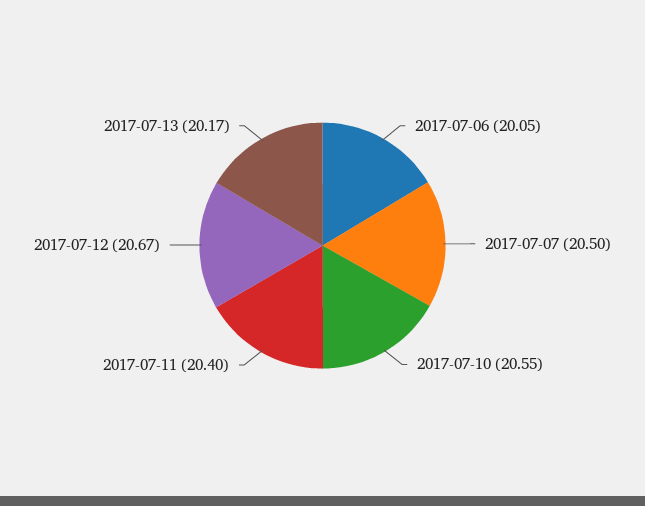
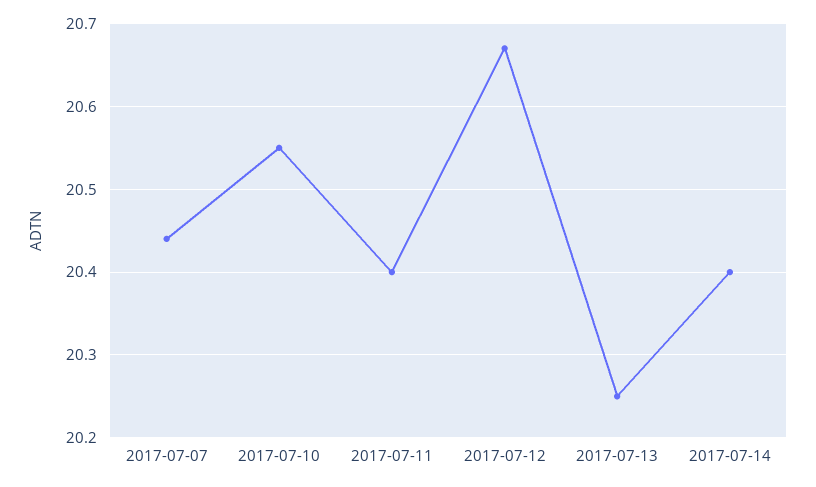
2017-07-06: 20.05 -> none
2017-07-07: 20.5 -> 20.44
2017-07-13: 20.17 -> 20.25
2017-07-14: none -> 20.4

